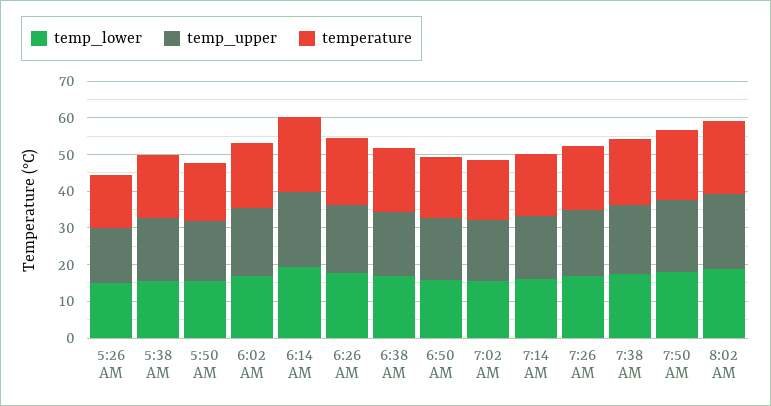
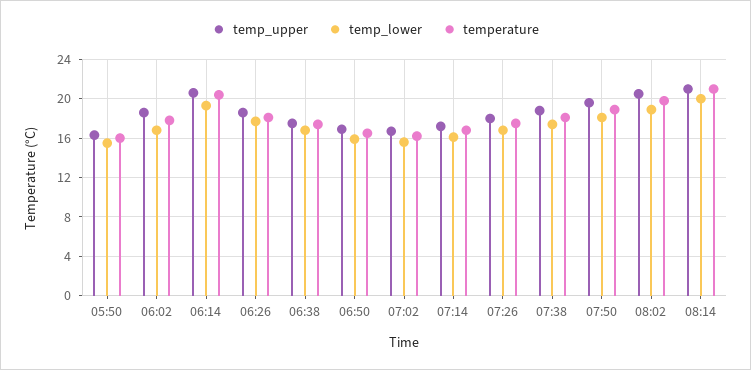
temp_lower, 5:26 AM: 15 -> none
temp_upper, 5:26 AM: 15 -> none
temperature, 5:26 AM: 15 -> none
temp_lower, 5:38 AM: 15 -> none
temp_upper, 5:38 AM: 17.5 -> none
temperature, 5:38 AM: 17.5 -> none
temp_upper, 08:14: none -> 21
temp_lower, 08:14: none -> 20
temperature, 08:14: none -> 21

